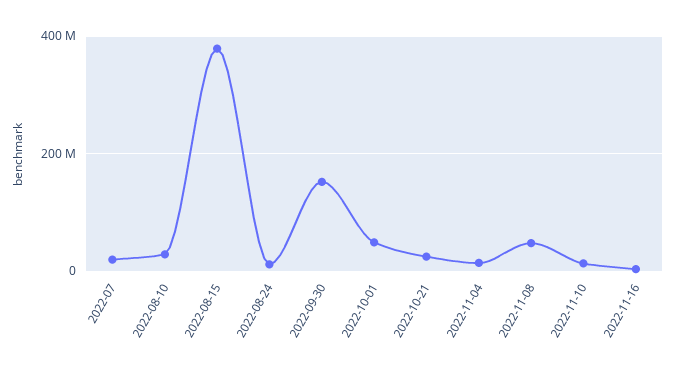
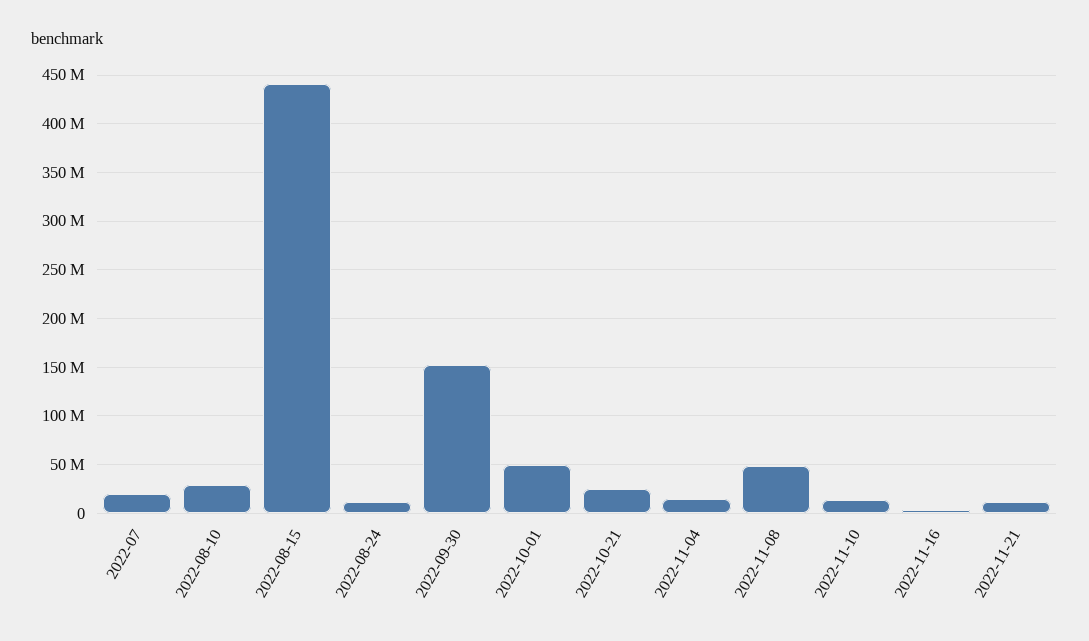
2022-08-15: 380000000 -> 440000000
2022-11-21: none -> 10000000

